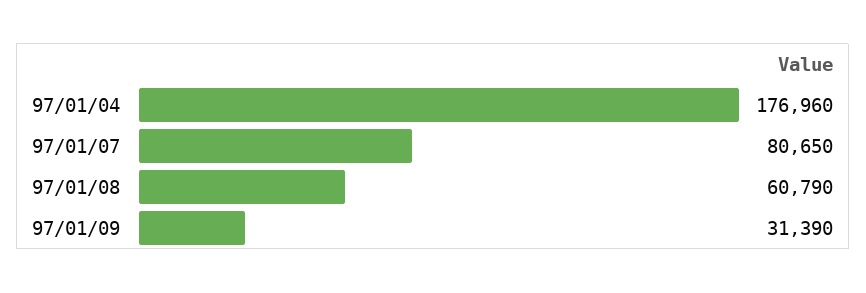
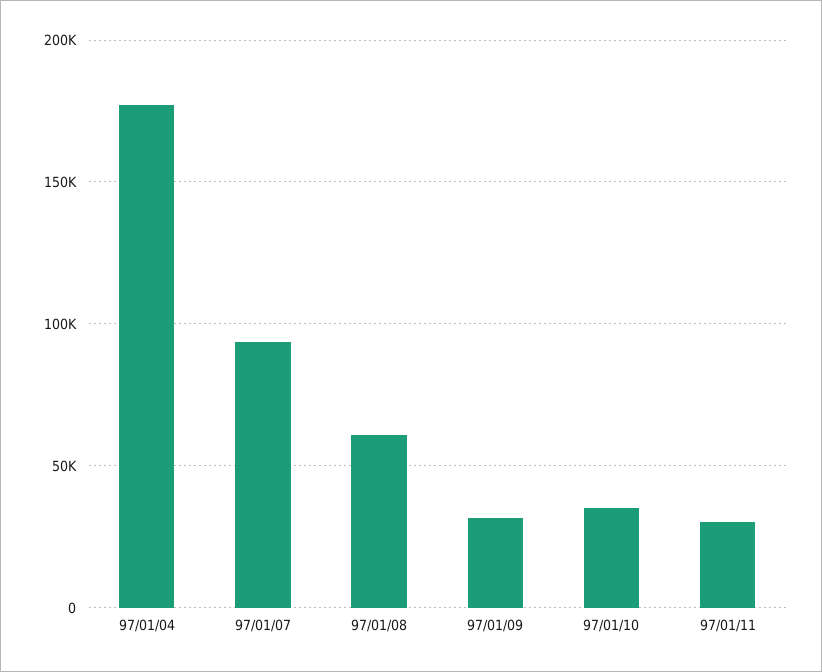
97/01/07: 80650 -> 95000
97/01/10: none -> 35000
97/01/11: none -> 30000

